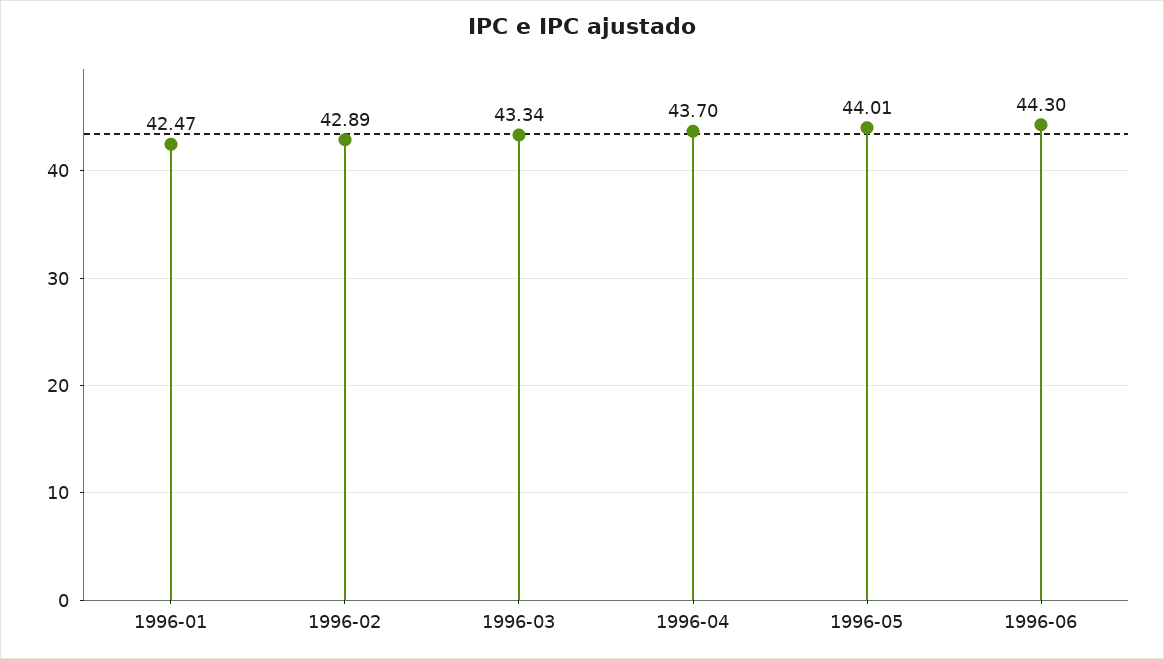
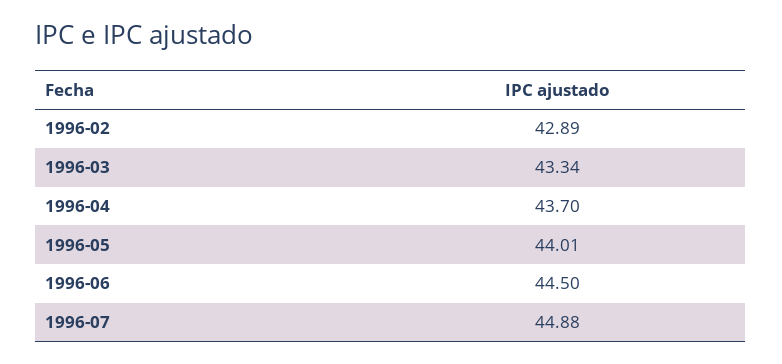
1996-01: 42.47 -> none
1996-06: 44.3 -> 44.5
1996-07: none -> 44.88

